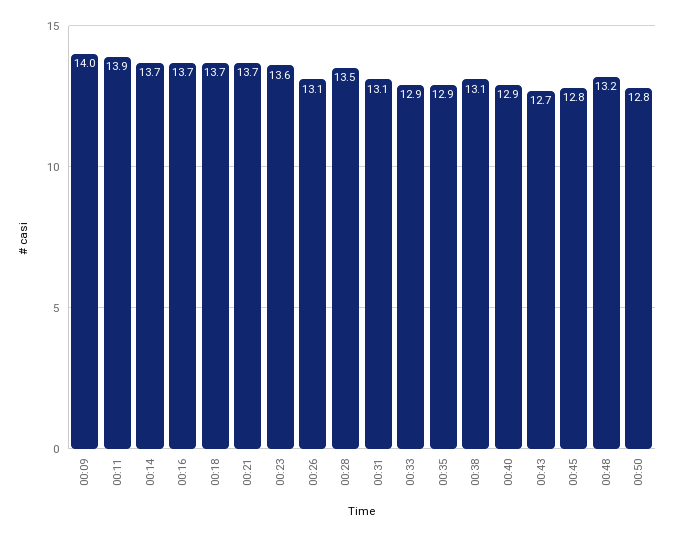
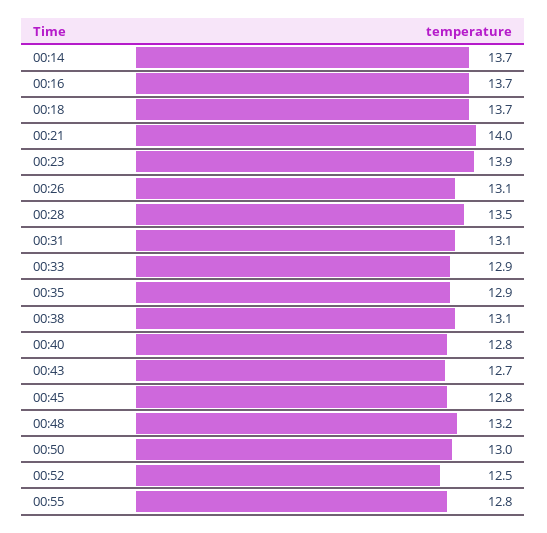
00:09: 14 -> none
00:11: 13.9 -> none
00:21: 13.7 -> 14
00:23: 13.6 -> 13.9
00:40: 12.9 -> 12.8
00:50: 12.8 -> 13
00:52: none -> 12.5
00:55: none -> 12.8

